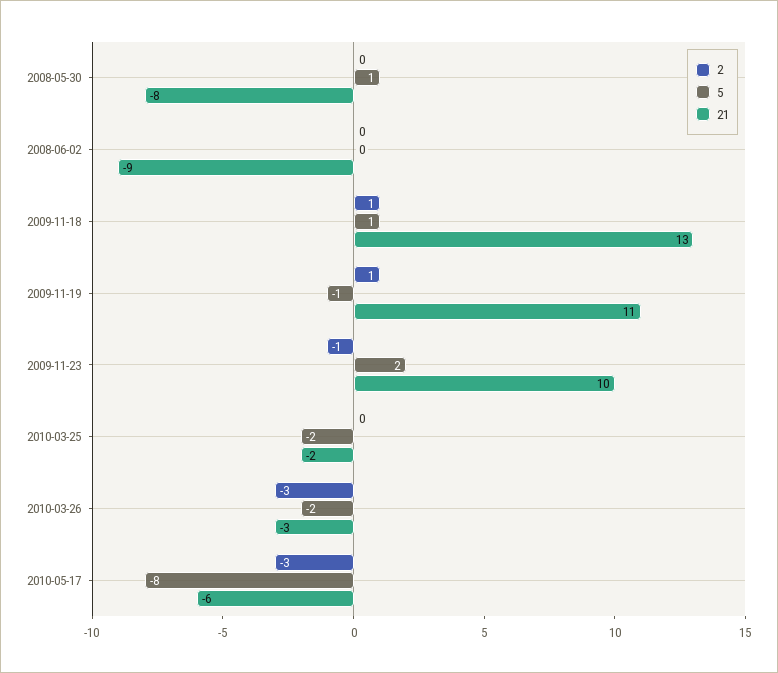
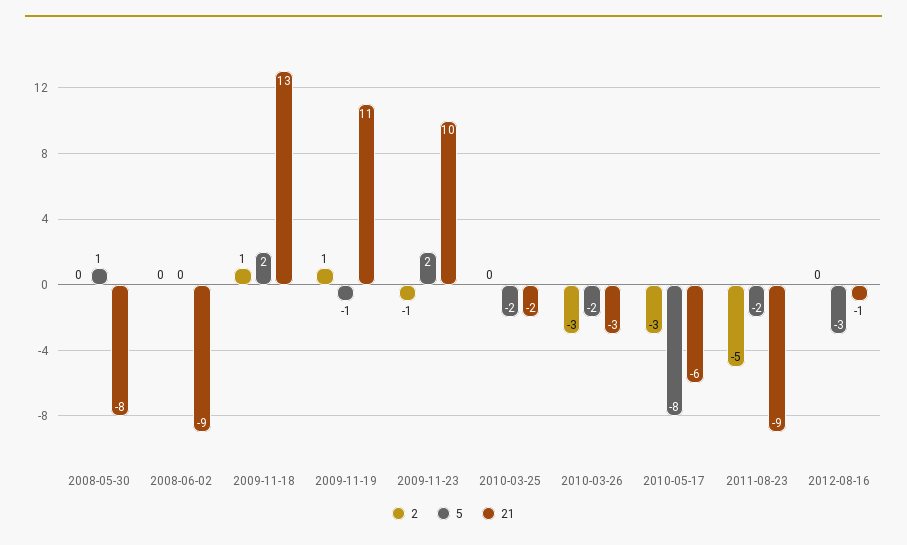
5, 2009-11-18: 1 -> 2
2, 2011-08-23: none -> -5
5, 2011-08-23: none -> -2
21, 2011-08-23: none -> -9
2, 2012-08-16: none -> 0
5, 2012-08-16: none -> -3
21, 2012-08-16: none -> -1

